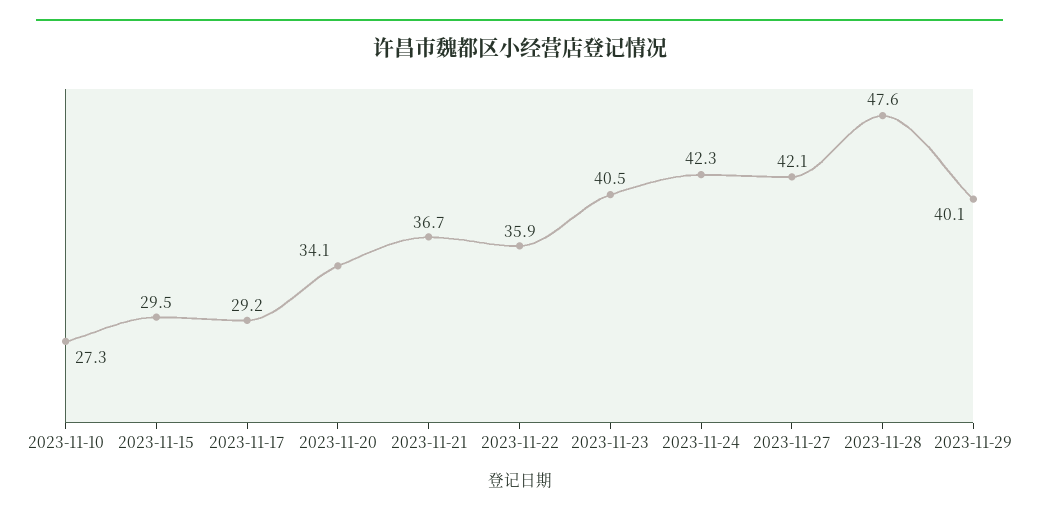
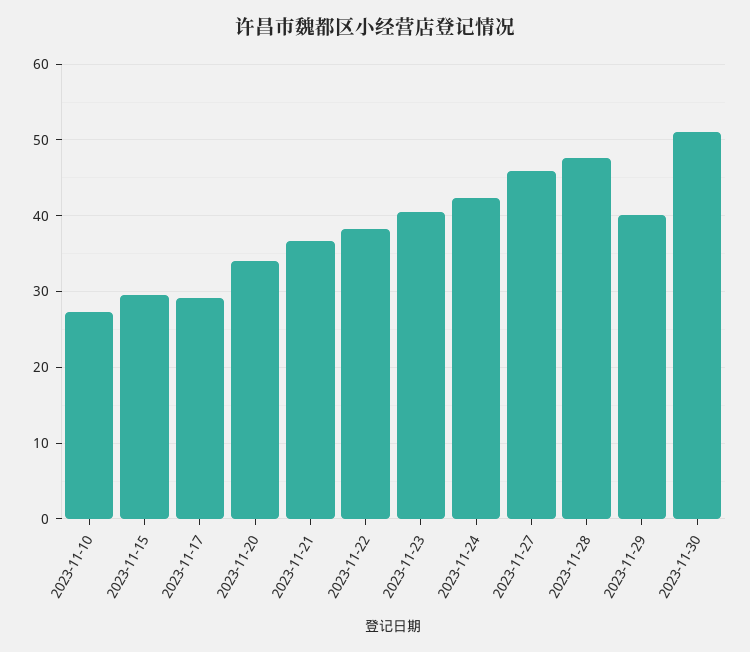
2023-11-22: 35.9 -> 38
2023-11-27: 42.1 -> 46
2023-11-30: none -> 51

